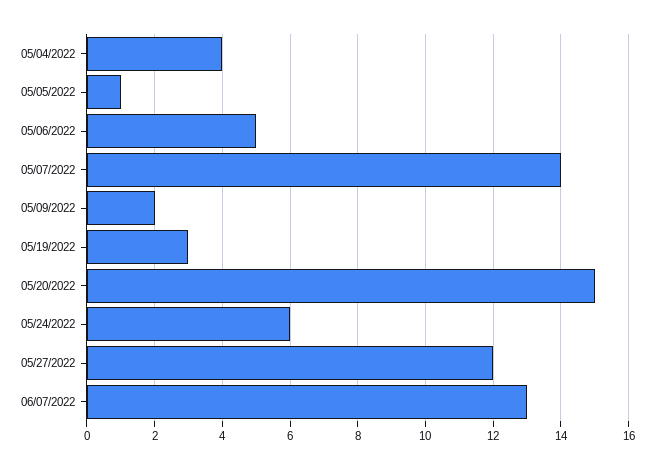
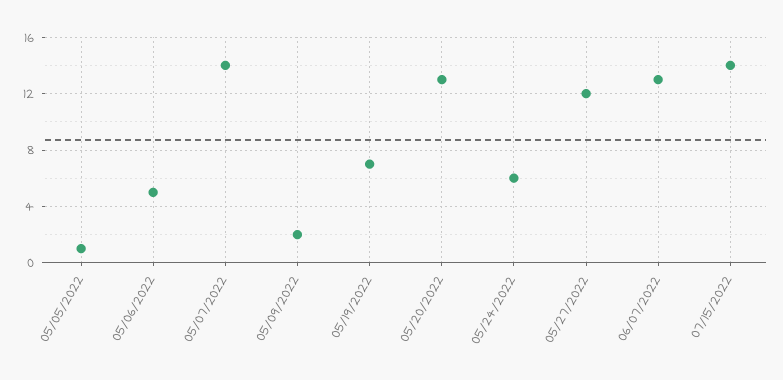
05/04/2022: 4 -> none
05/19/2022: 3 -> 7
05/20/2022: 15 -> 13
07/15/2022: none -> 14

